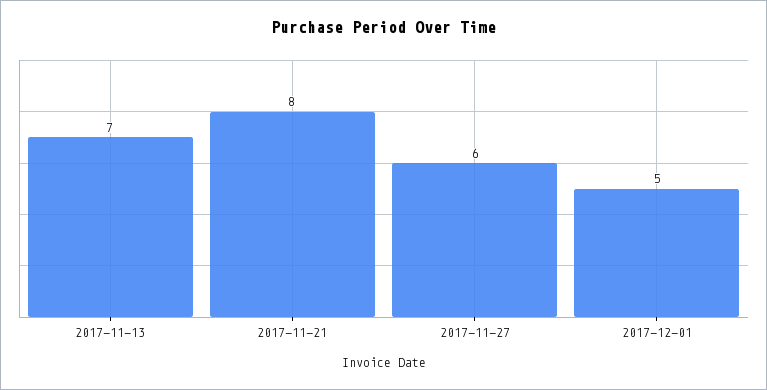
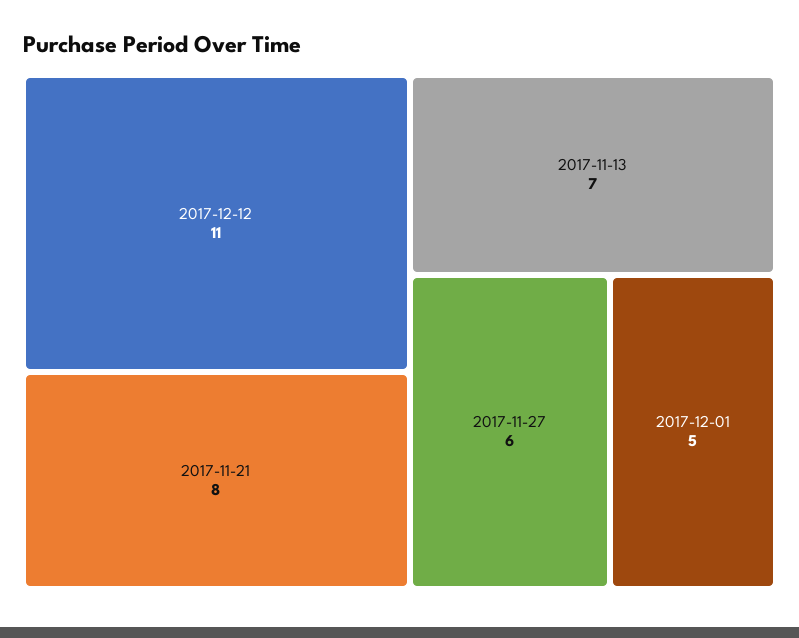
2017-12-12: none -> 11

